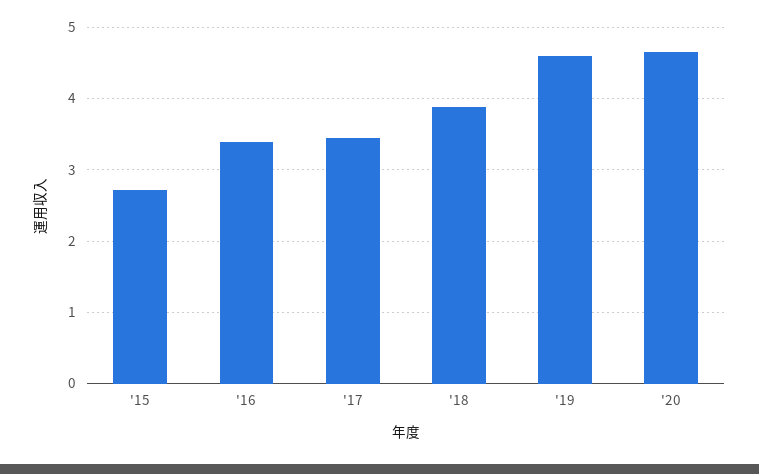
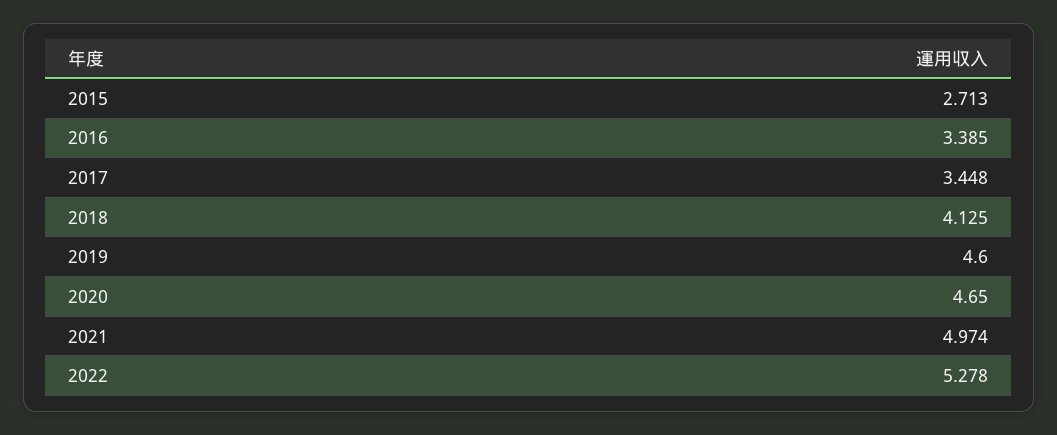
'18: 3.9 -> 4.125
2021: none -> 4.974
2022: none -> 5.278

